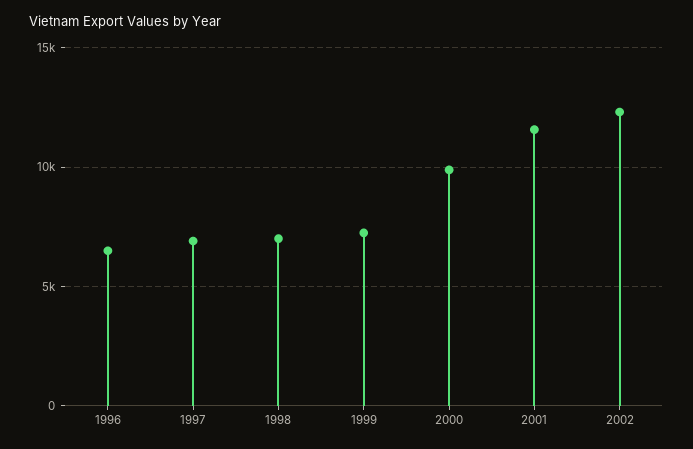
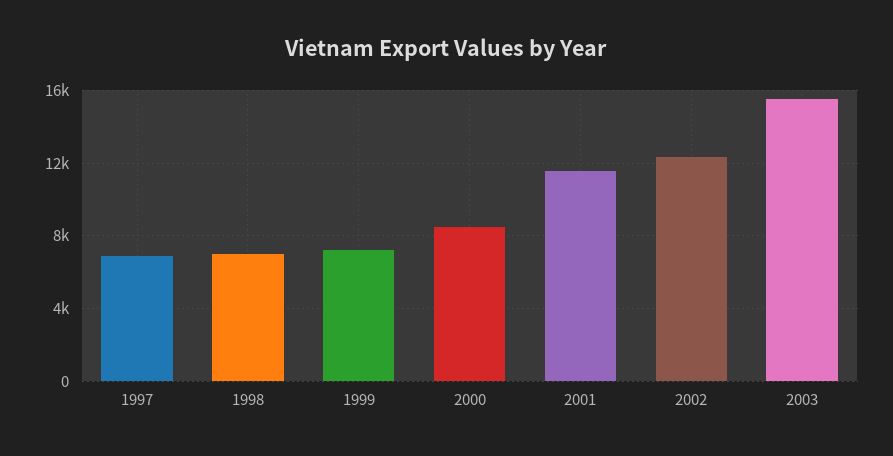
1996: 6500 -> none
2000: 10000 -> 8500
2003: none -> 15500

